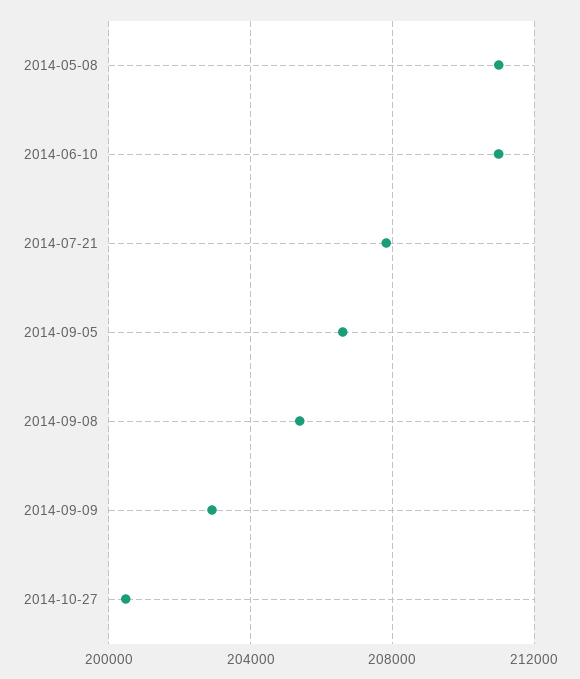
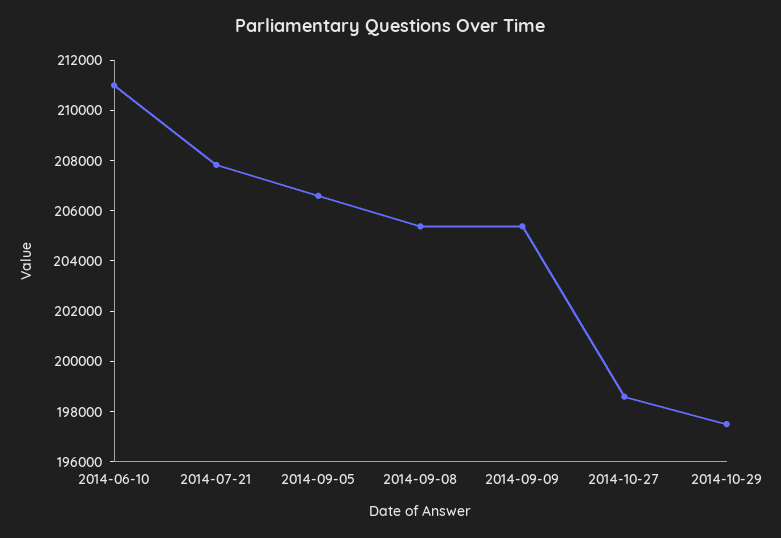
2014-05-08: 211000 -> none
2014-09-09: 203000 -> 205500
2014-10-27: 200500 -> 198500
2014-10-29: none -> 197500

